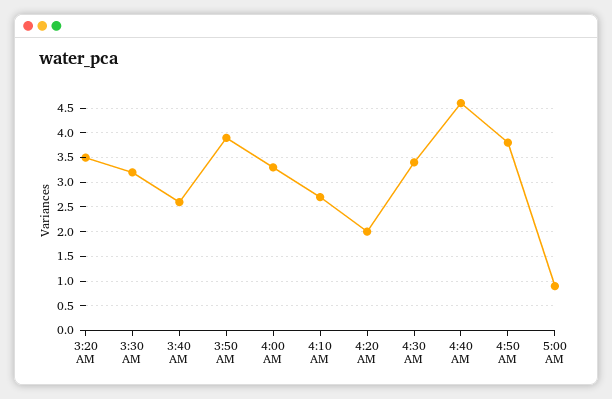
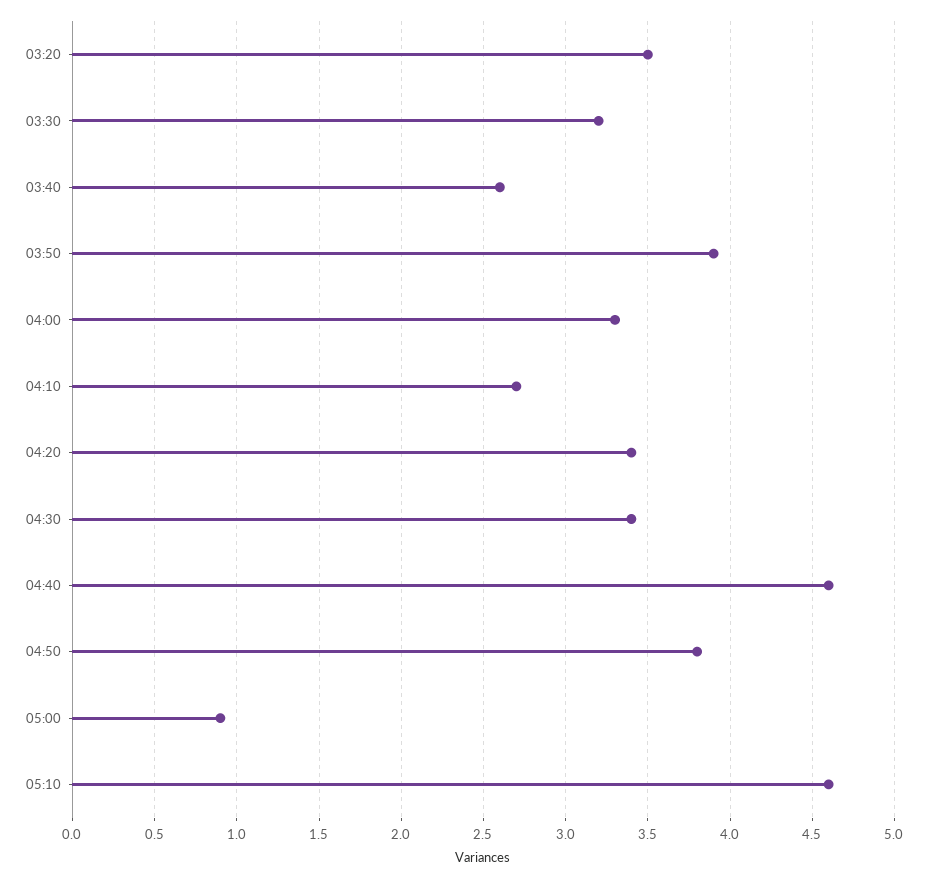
4:20 AM: 2 -> 3.4
05:10: none -> 4.6

